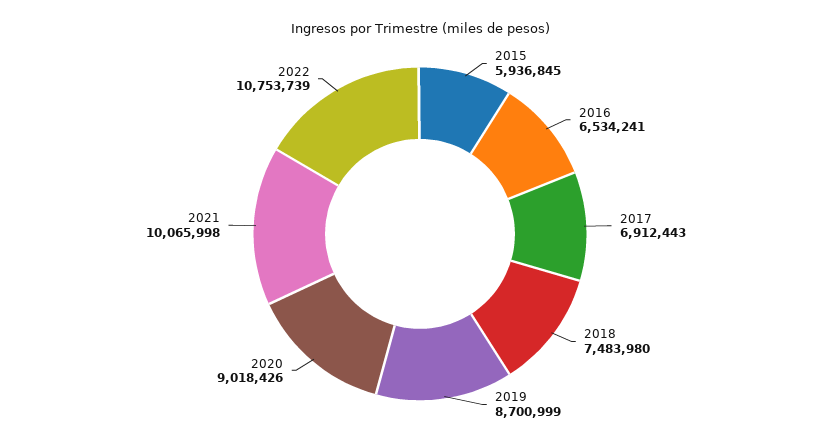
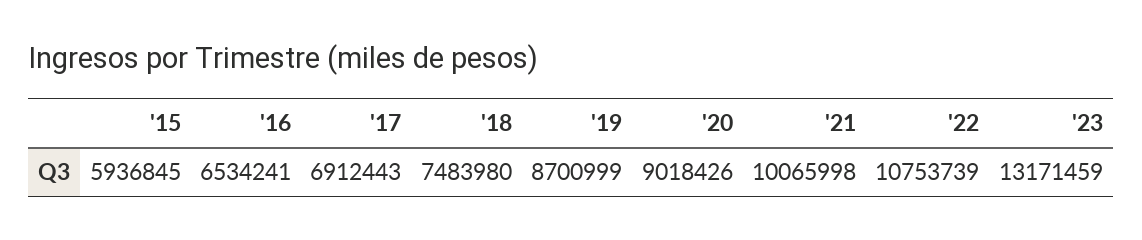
'23: none -> 13171459

